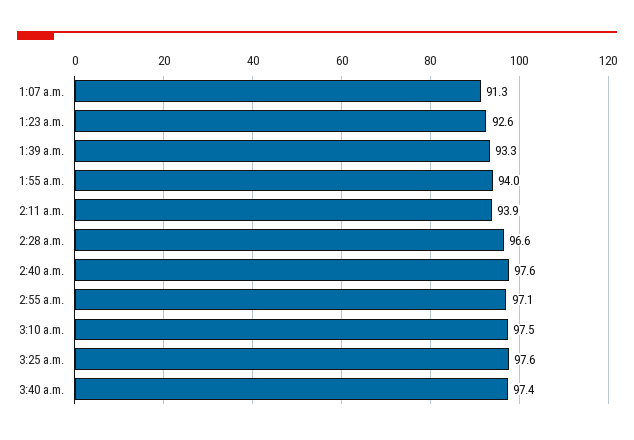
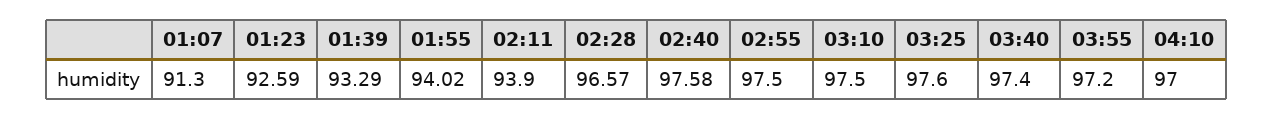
2:55 a.m.: 97.1 -> 97.5
03:55: none -> 97.2
04:10: none -> 97

